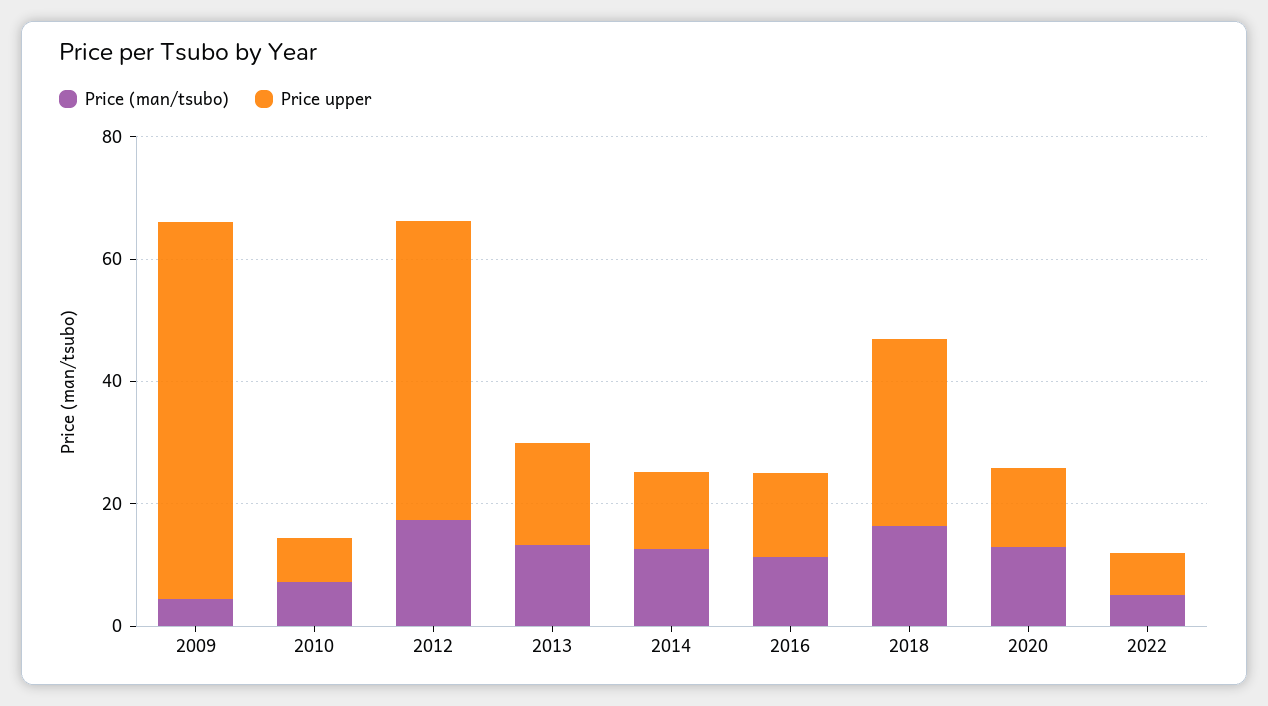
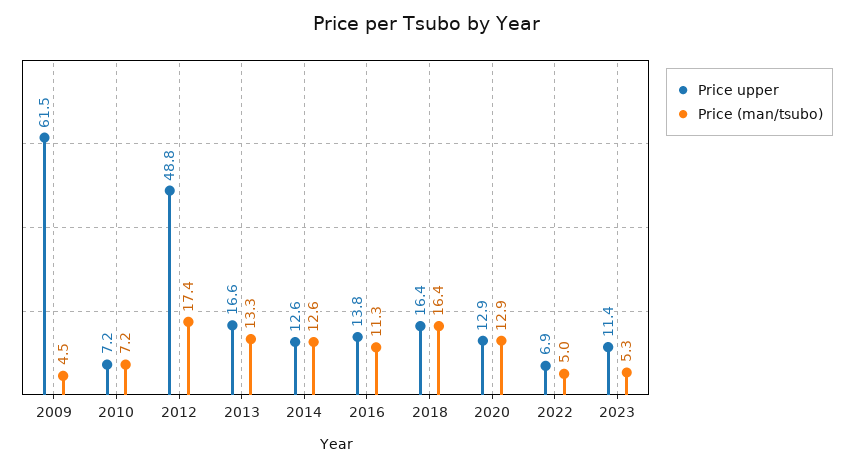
Price upper, 2018: 30 -> 16.4
Price upper, 2023: none -> 11.4
Price (man/tsubo), 2023: none -> 5.3

